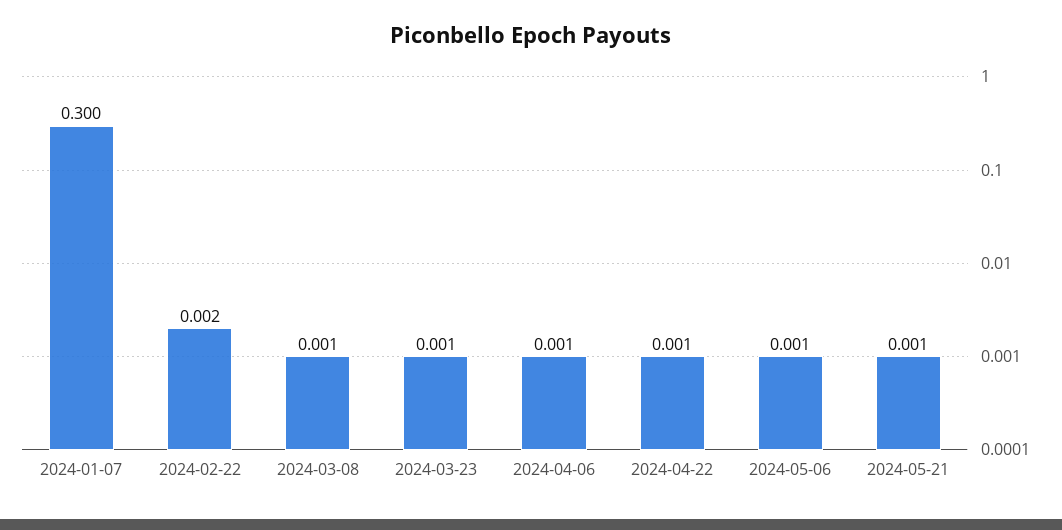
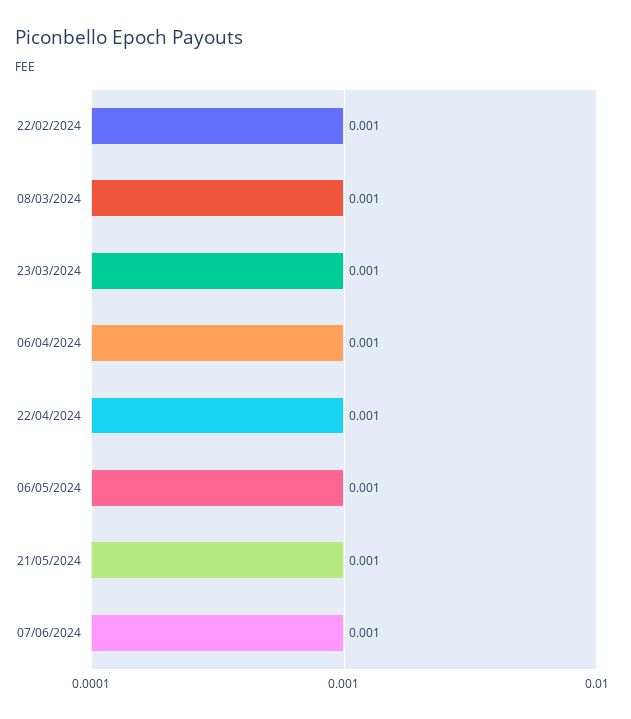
2024-01-07: 0.3 -> none
2024-02-22: 0.002 -> 0.001
07/06/2024: none -> 0.001

